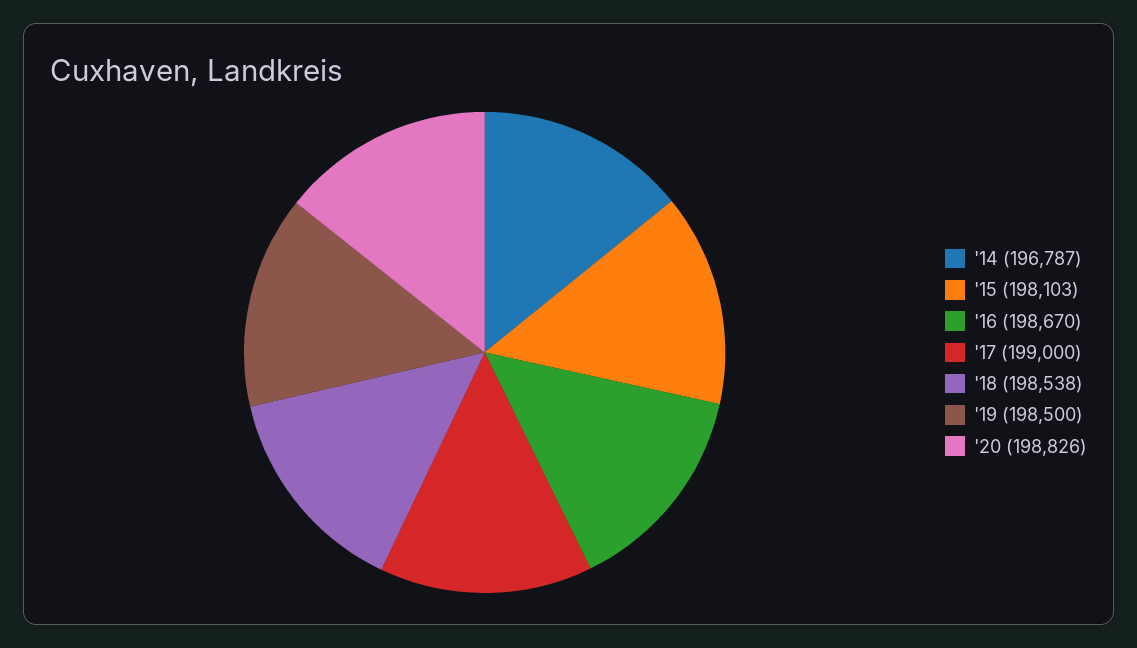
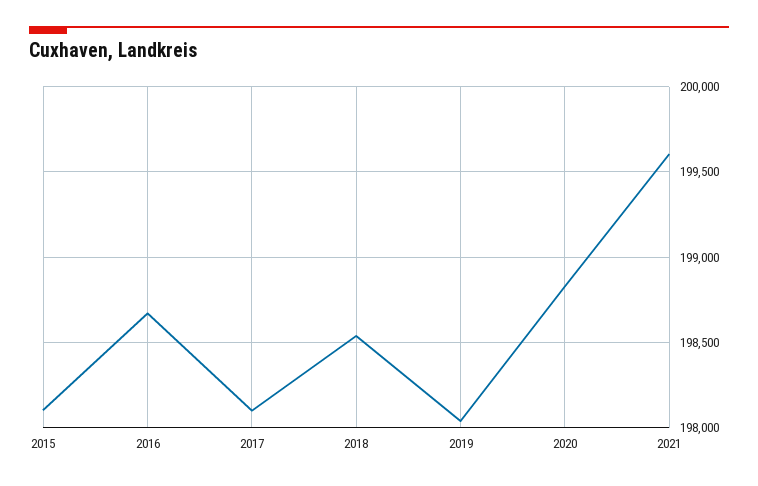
'14: 196787 -> none
'17: 199000 -> 198100
'19: 198500 -> 198050
2021: none -> 199600

